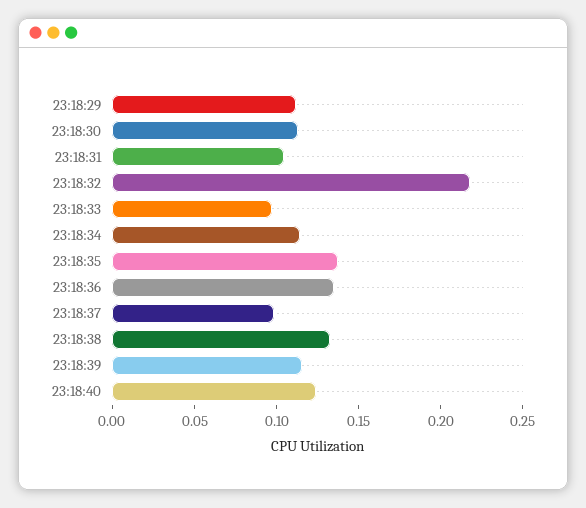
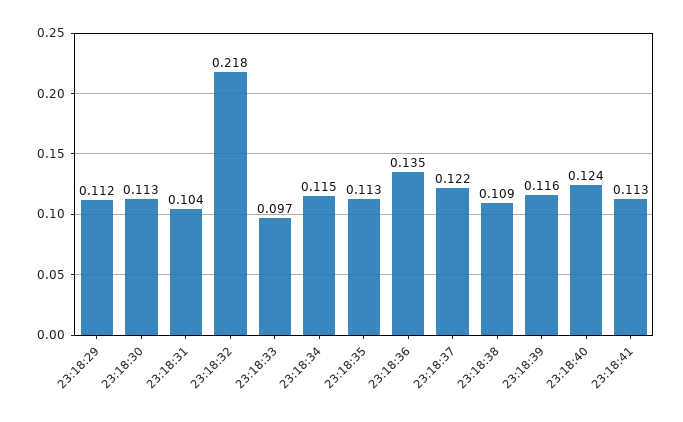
23:18:35: 0.14 -> 0.113
23:18:37: 0.1 -> 0.122
23:18:38: 0.13 -> 0.109
23:18:41: none -> 0.113

